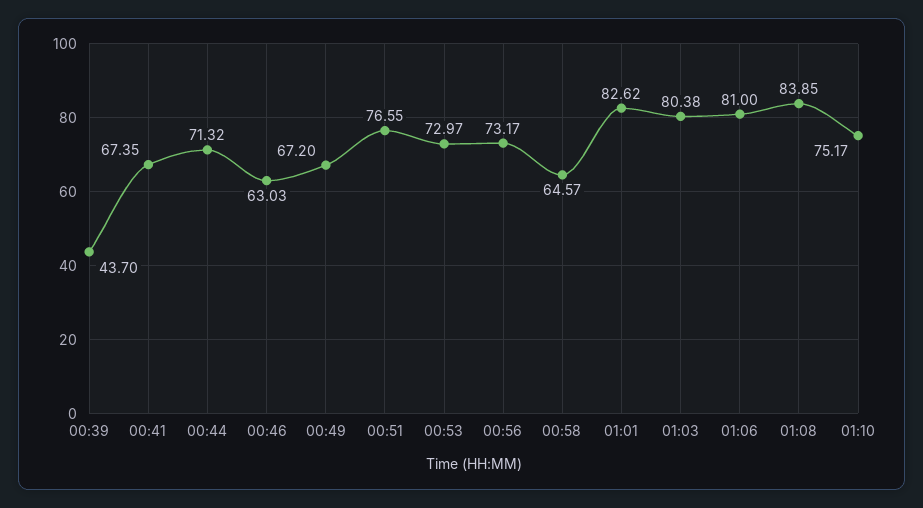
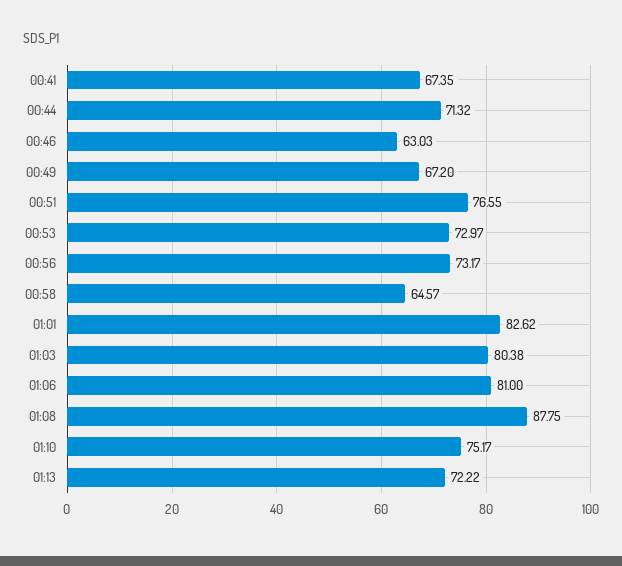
00:39: 43.7 -> none
01:08: 83.85 -> 87.75
01:13: none -> 72.22

